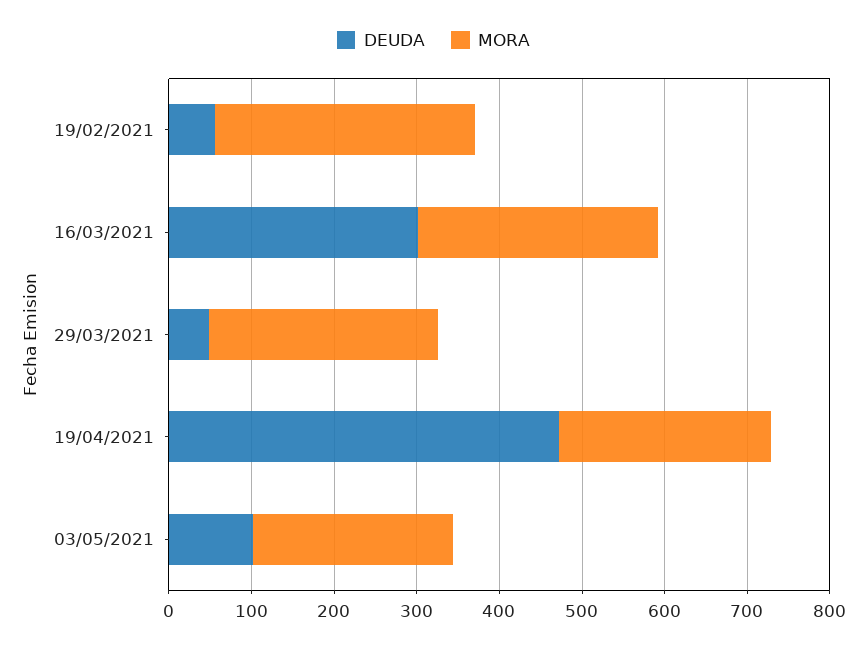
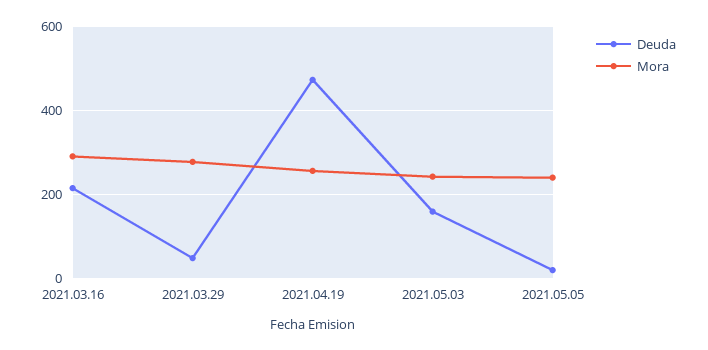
DEUDA, 19/02/2021: 60 -> none
MORA, 19/02/2021: 320 -> none
DEUDA, 16/03/2021: 300 -> 220
DEUDA, 03/05/2021: 100 -> 160
DEUDA, 2021.05.05: none -> 20
MORA, 2021.05.05: none -> 240

